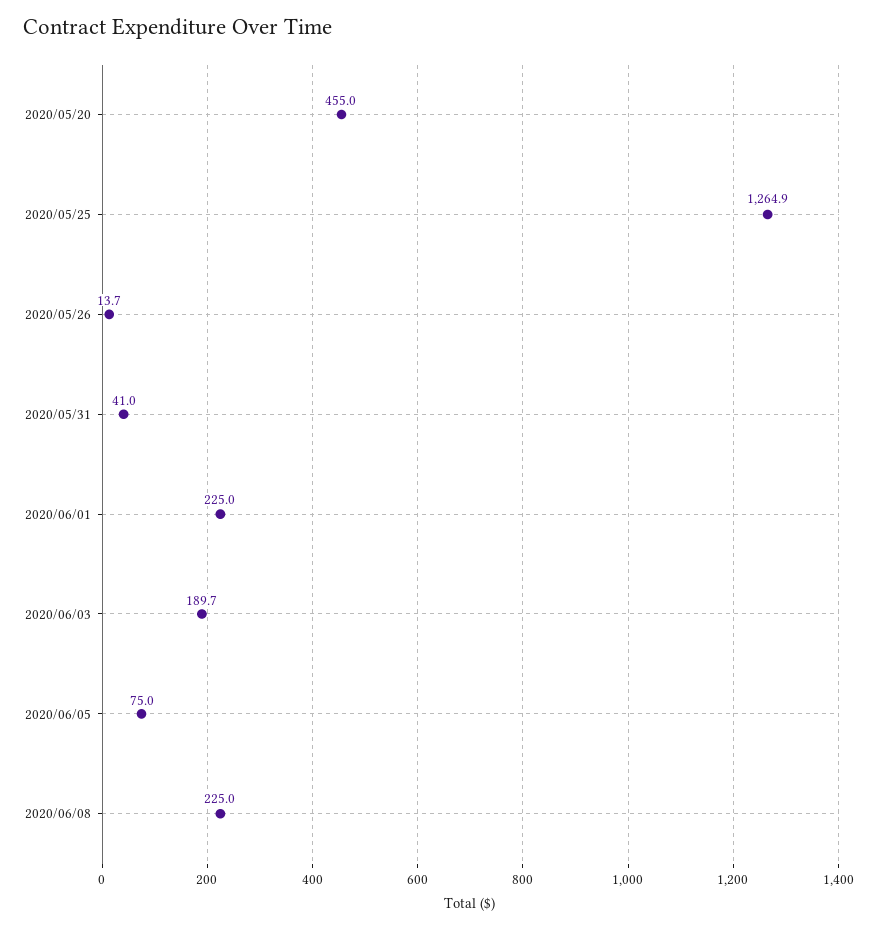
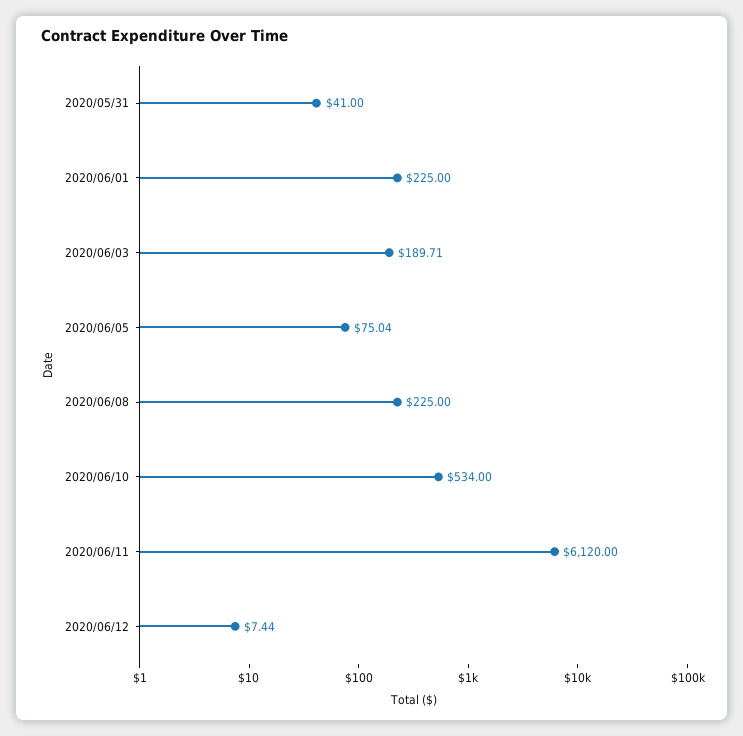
2020/05/20: 455 -> none
2020/05/25: 1264.9 -> none
2020/05/26: 13.7 -> none
2020/06/10: none -> 534
2020/06/11: none -> 6120
2020/06/12: none -> 7.44

